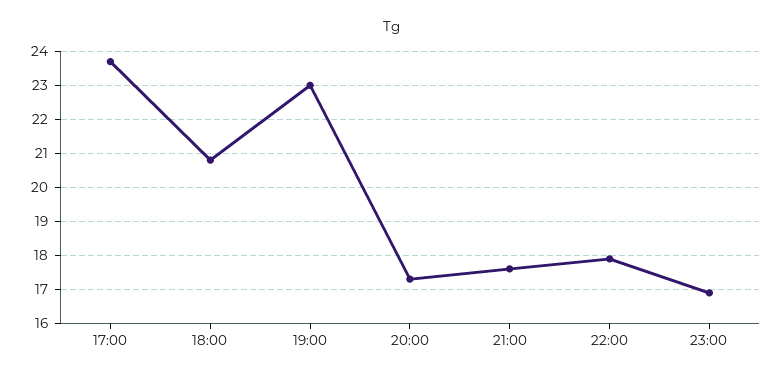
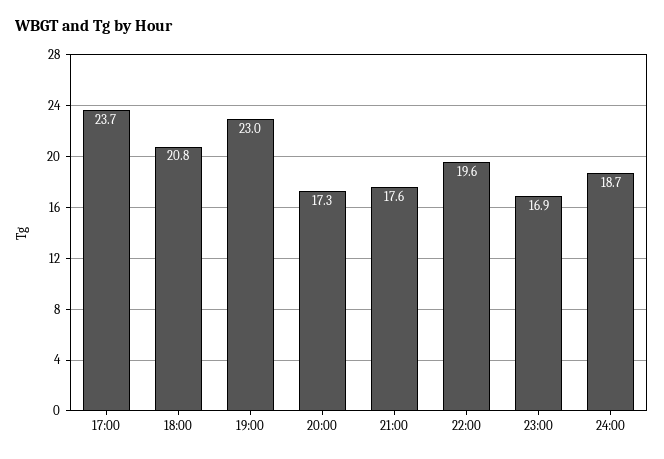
22:00: 18 -> 19.6
24:00: none -> 18.7

